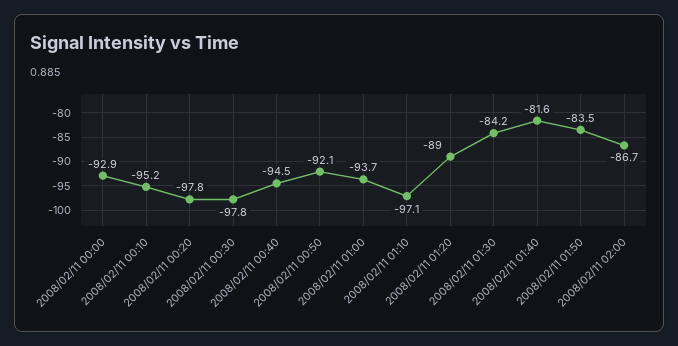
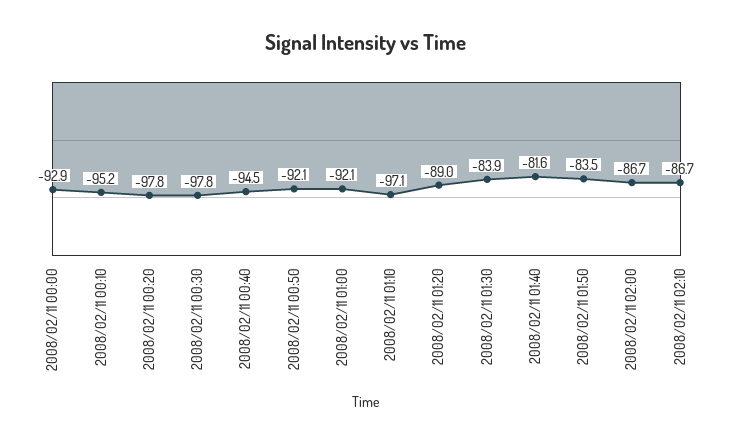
2008/02/11 01:00: -93.7 -> -92.1
2008/02/11 01:30: -84.2 -> -83.9
2008/02/11 02:10: none -> -86.7

